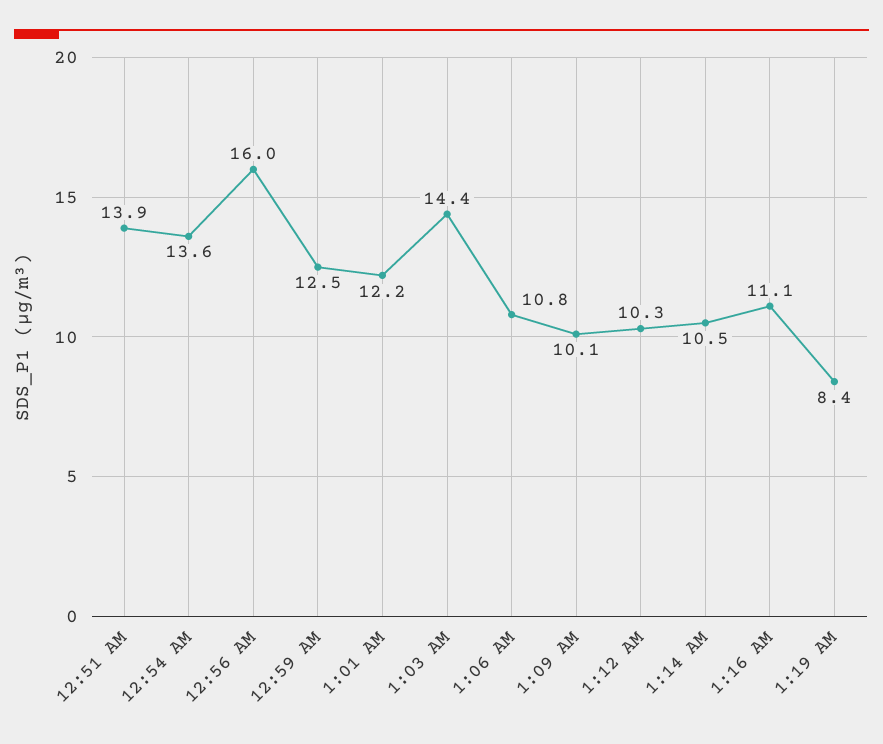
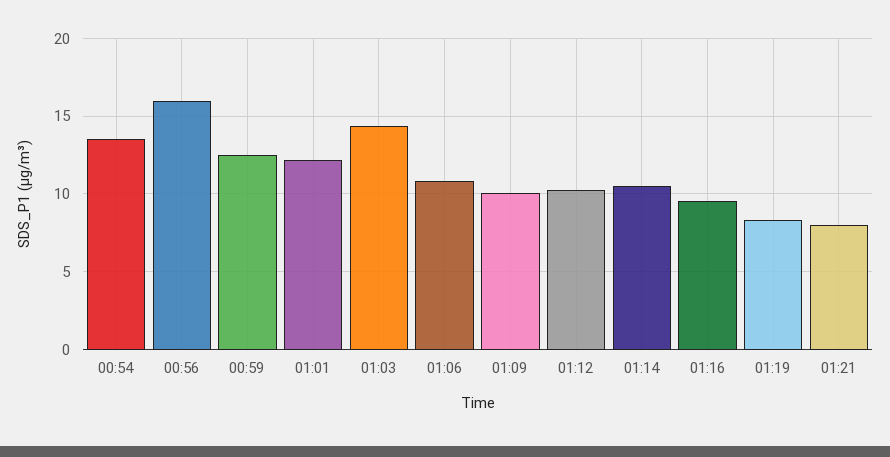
12:51 AM: 13.9 -> none
1:16 AM: 11.1 -> 9.5
01:21: none -> 8

